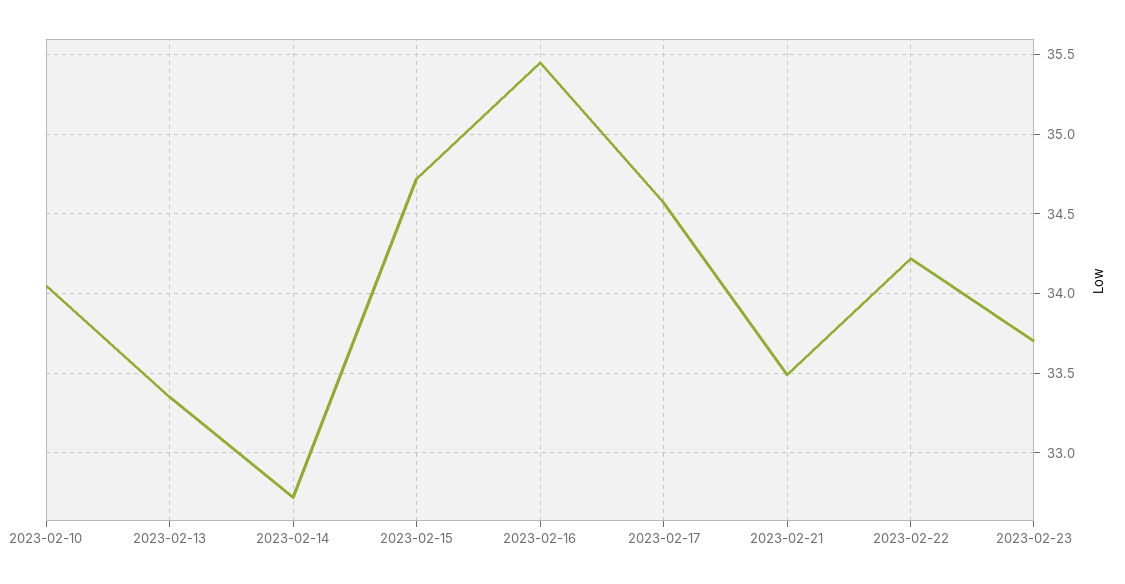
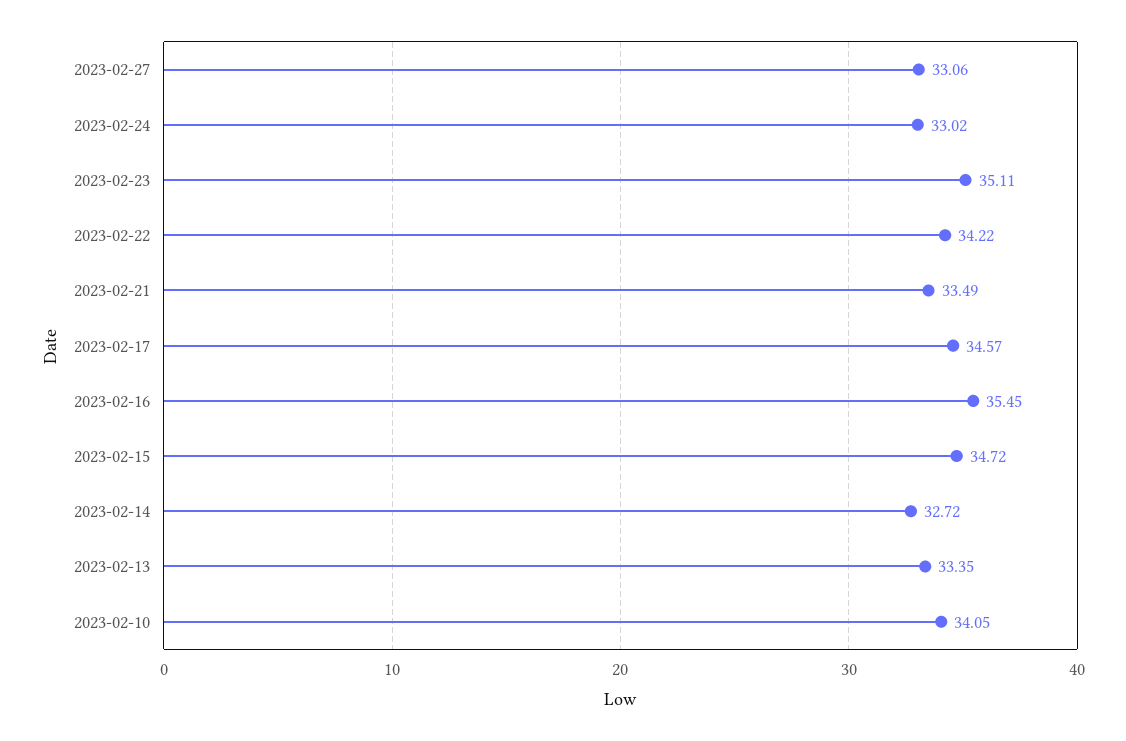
2023-02-23: 33.7 -> 35.11
2023-02-27: none -> 33.06
2023-02-24: none -> 33.02

